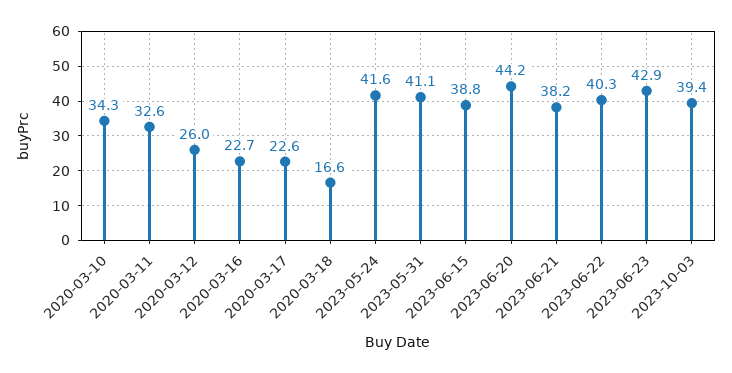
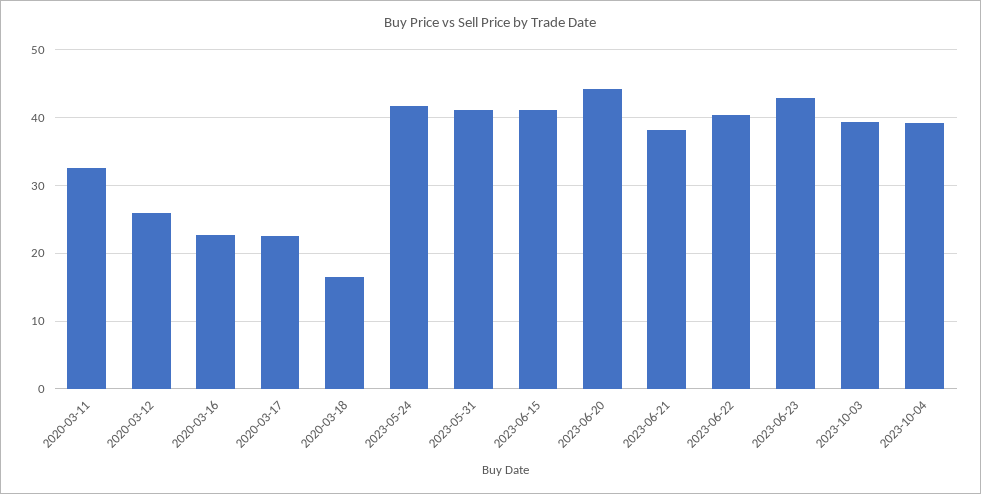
2020-03-10: 34.3 -> none
2023-06-15: 38.8 -> 41
2023-10-04: none -> 39

